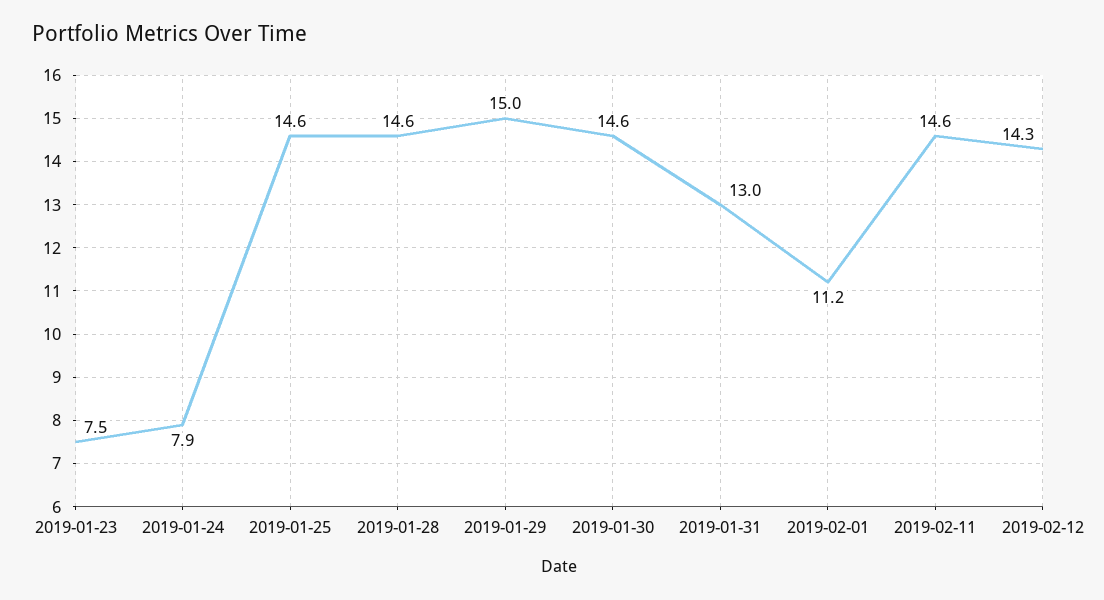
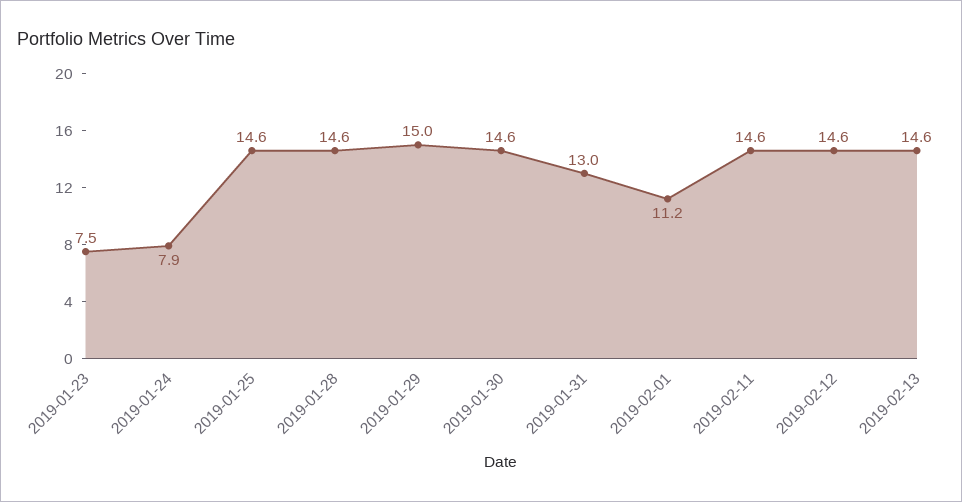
2019-02-12: 14.3 -> 14.6
2019-02-13: none -> 14.6

